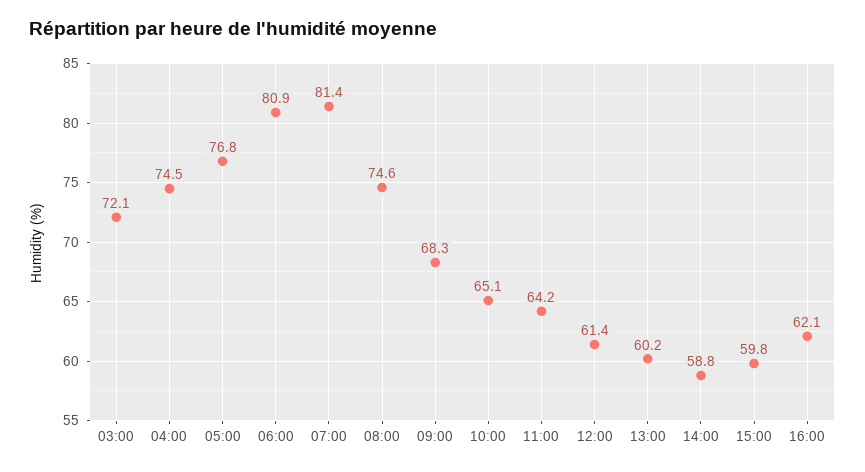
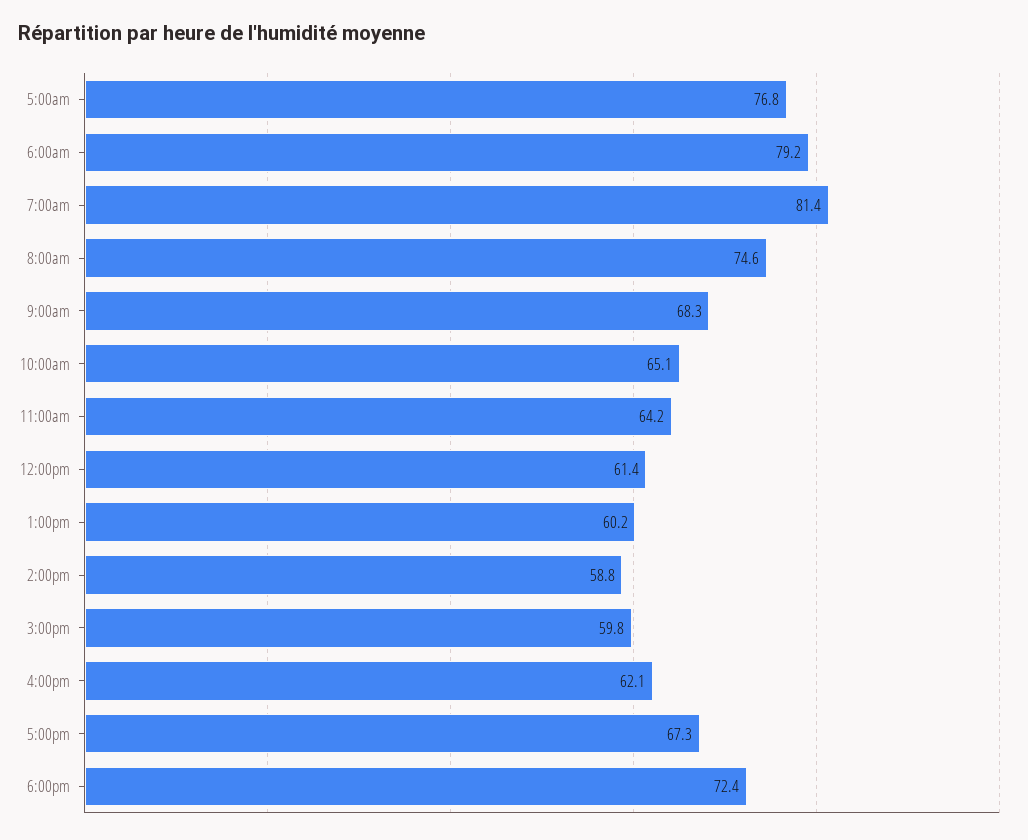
03:00: 72.1 -> none
04:00: 74.5 -> none
06:00: 80.9 -> 79.2
5:00pm: none -> 67.3
6:00pm: none -> 72.4

